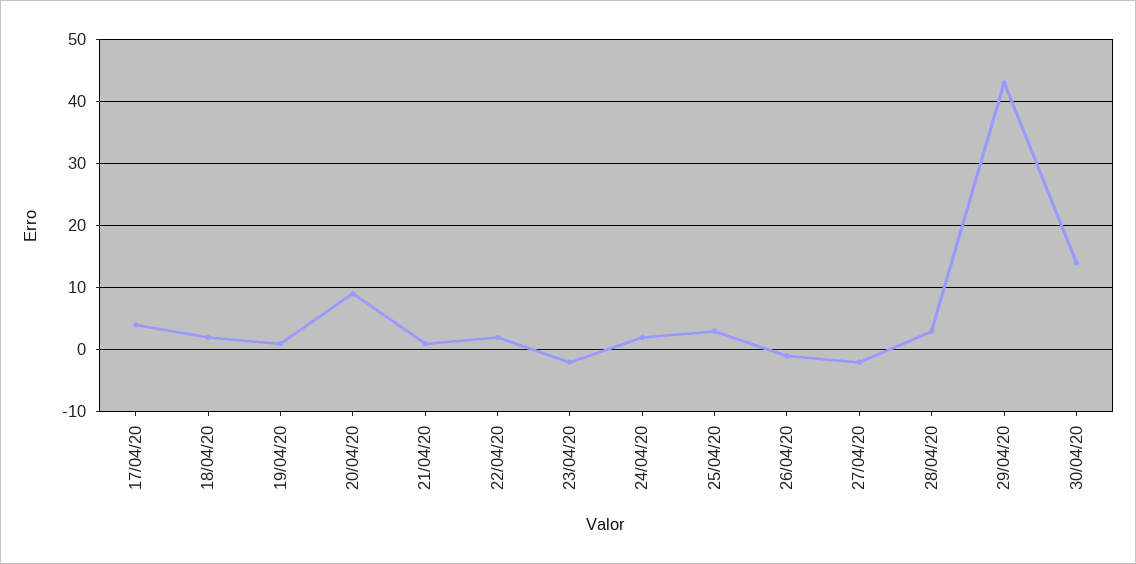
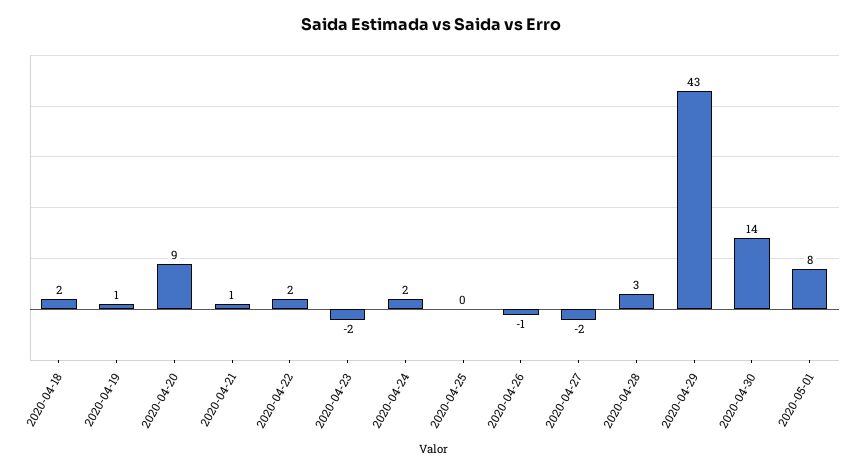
17/04/20: 4 -> none
25/04/20: 3 -> 0
2020-05-01: none -> 8

